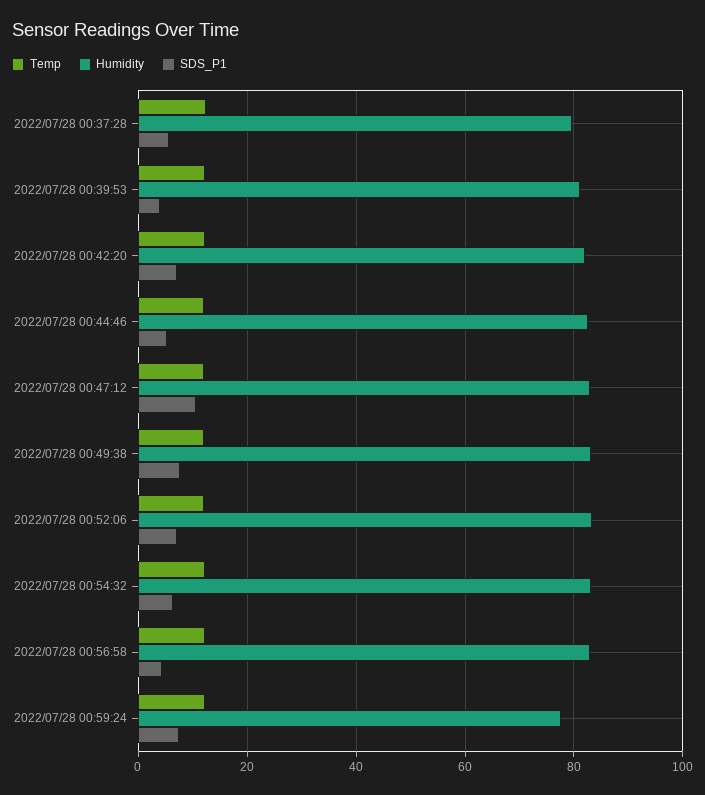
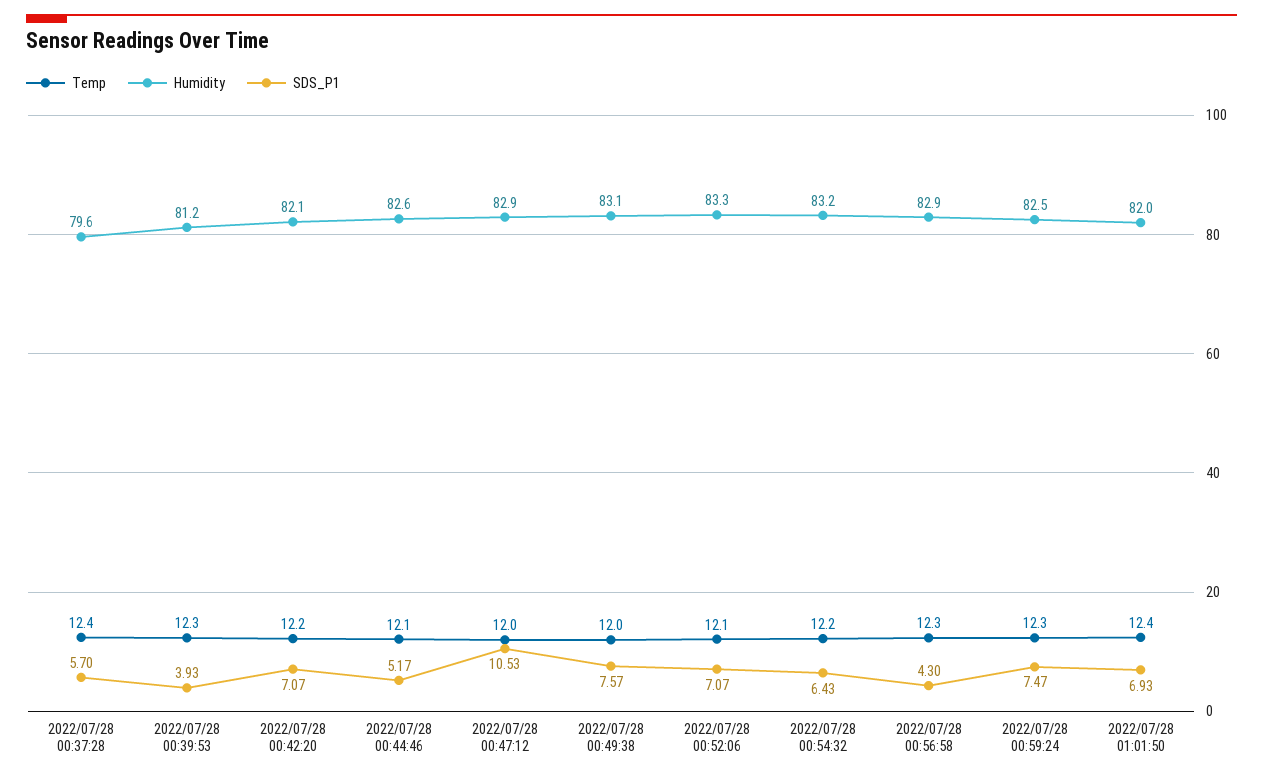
Humidity, 2022/07/28 00:59:24: 78 -> 82.5
Temp, 2022/07/28 01:01:50: none -> 12.4
Humidity, 2022/07/28 01:01:50: none -> 82
SDS_P1, 2022/07/28 01:01:50: none -> 6.93

